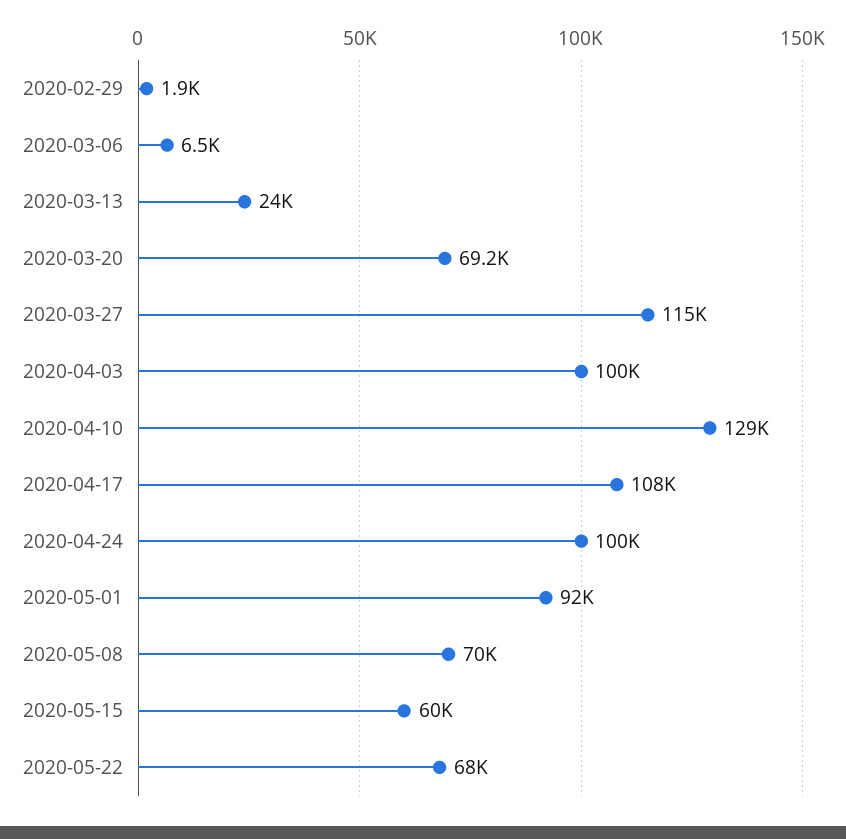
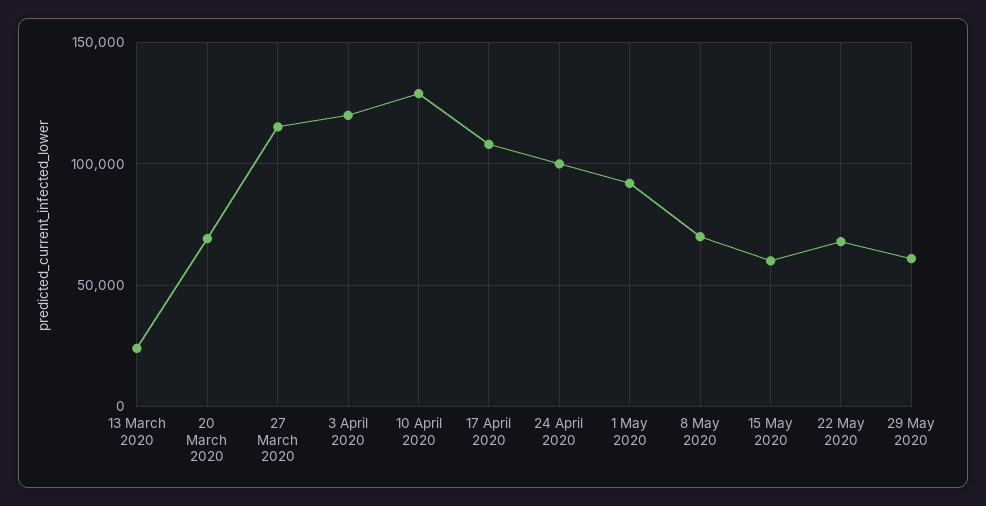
2020-02-29: 1900 -> none
2020-03-06: 6500 -> none
2020-04-03: 100000 -> 120000
29 May 2020: none -> 60000

